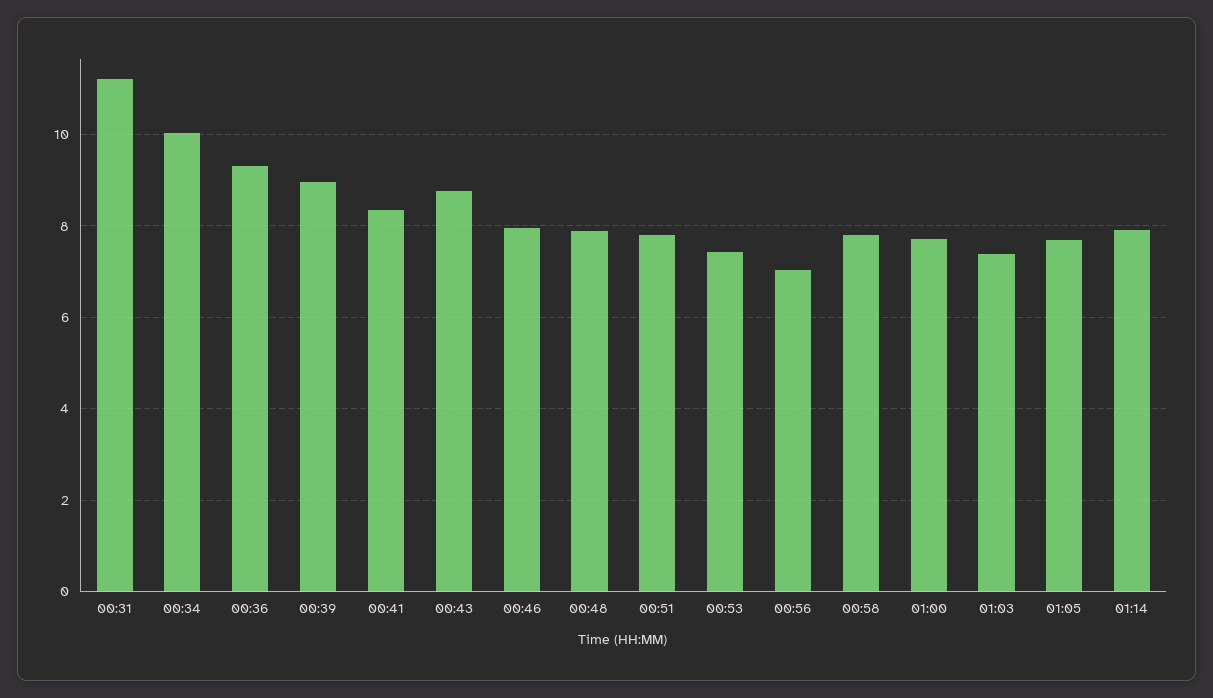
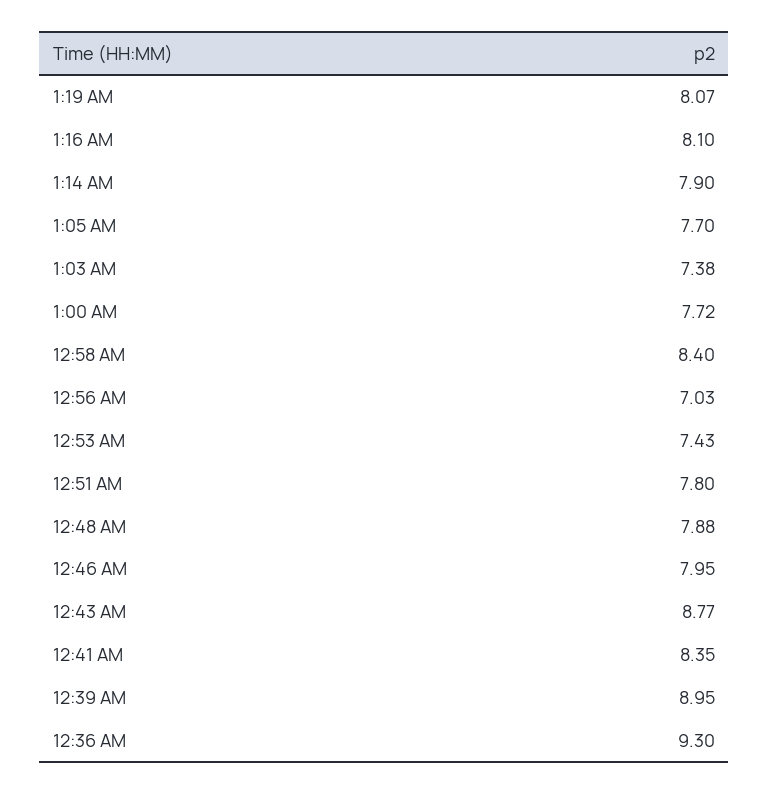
00:31: 11.2 -> none
00:34: 10 -> none
00:58: 7.8 -> 8.4
1:19 AM: none -> 8.07
1:16 AM: none -> 8.1

